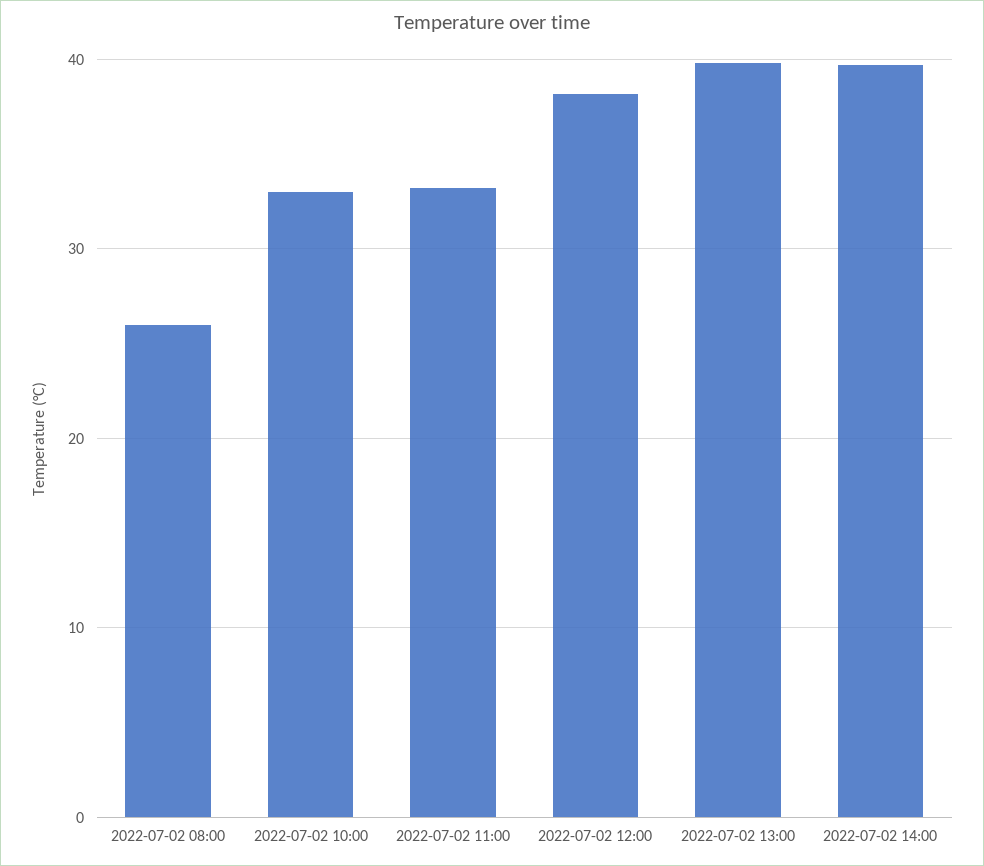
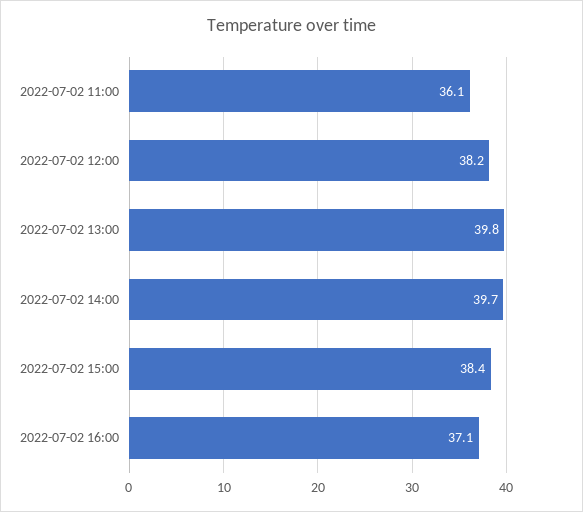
2022-07-02 08:00: 26 -> none
2022-07-02 10:00: 33 -> none
2022-07-02 11:00: 33 -> 36.1
2022-07-02 15:00: none -> 38.4
2022-07-02 16:00: none -> 37.1

